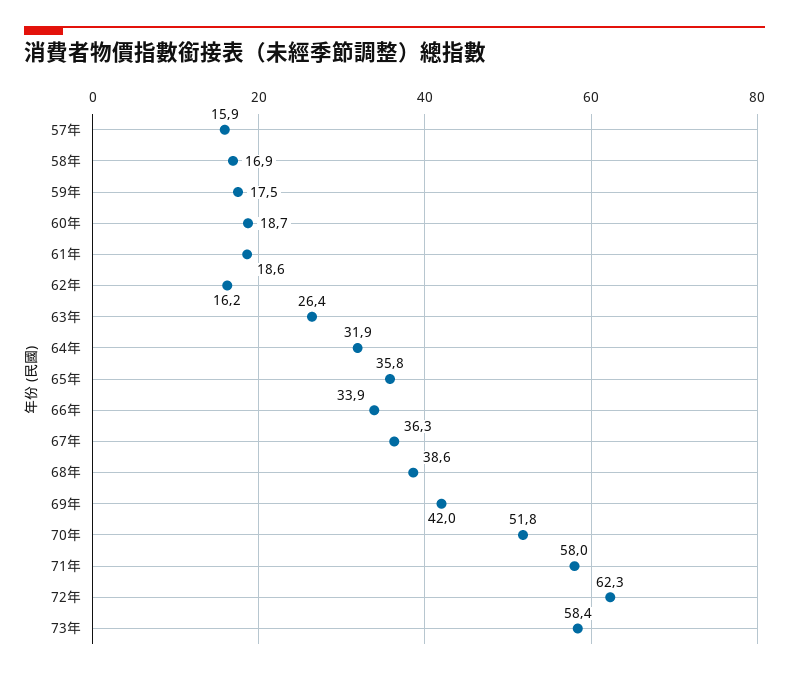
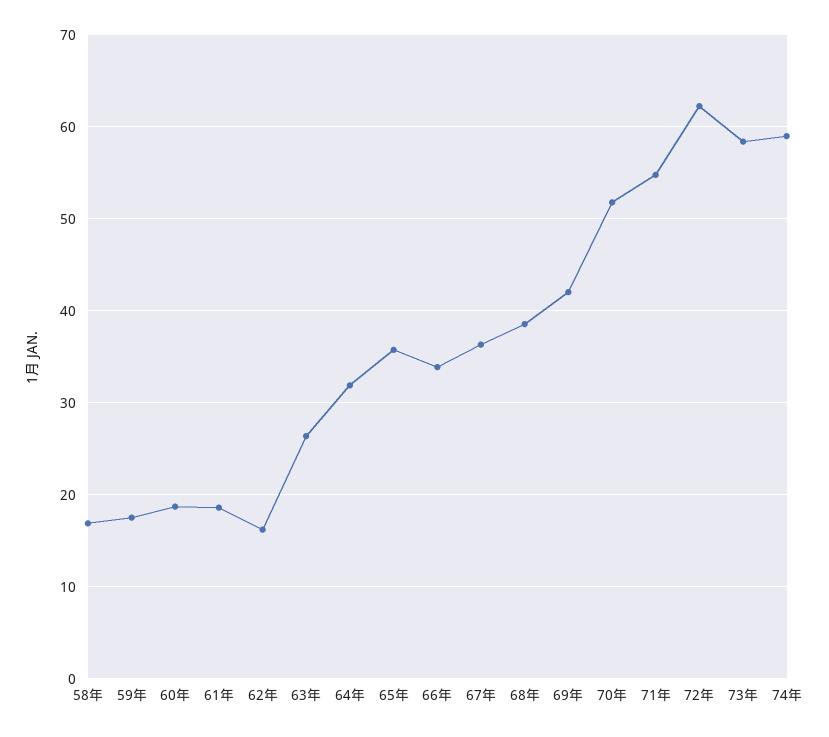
57年: 15.9 -> none
71年: 58 -> 55
74年: none -> 59

